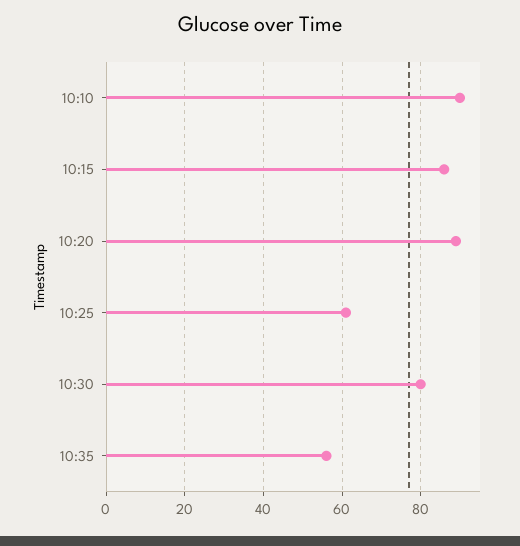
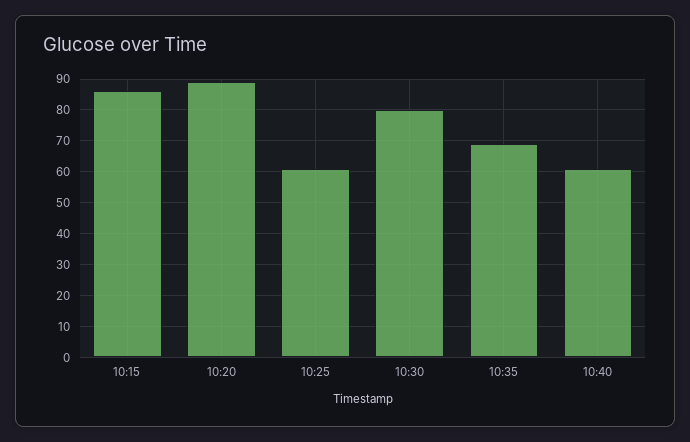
10:10: 90 -> none
10:35: 55 -> 70
10:40: none -> 60

